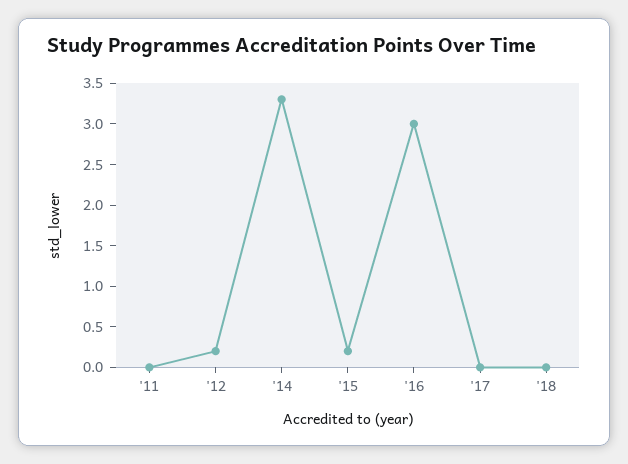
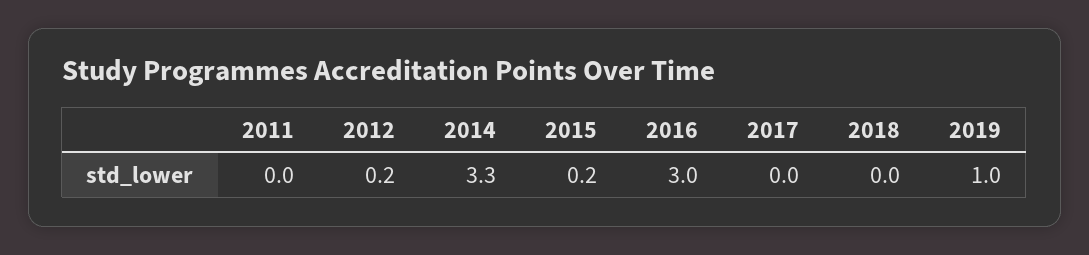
2019: none -> 1

